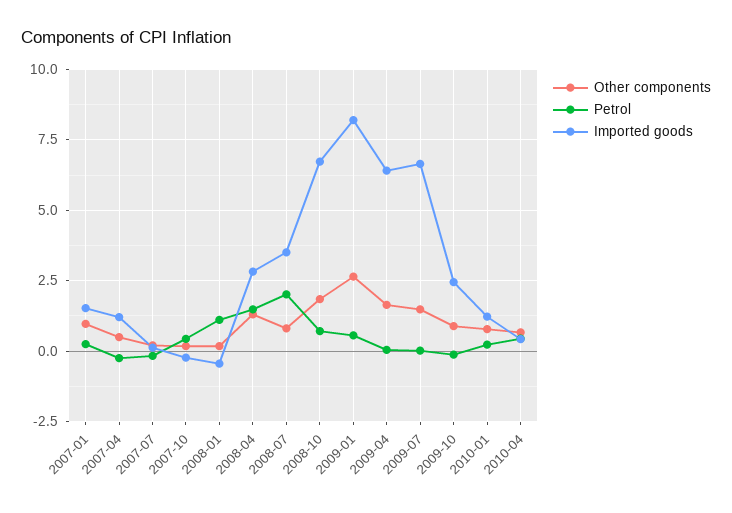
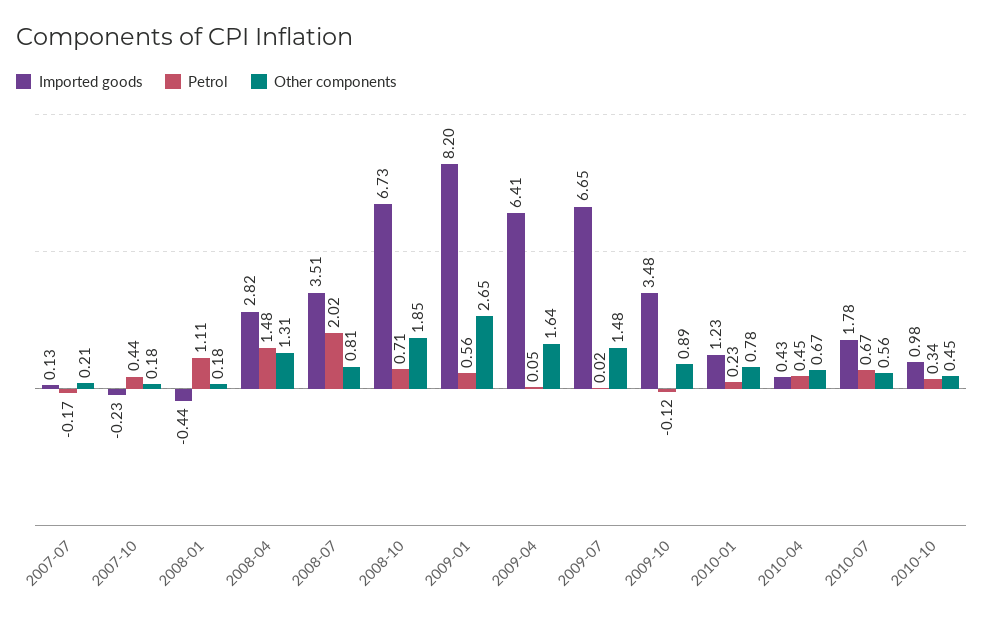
Other components, 2007-01: 1 -> none
Petrol, 2007-01: 0.25 -> none
Imported goods, 2007-01: 1.5 -> none
Other components, 2007-04: 0.5 -> none
Petrol, 2007-04: -0.25 -> none
Imported goods, 2007-04: 1.25 -> none
Imported goods, 2009-10: 2.5 -> 3.48
Imported goods, 2010-07: none -> 1.78
Petrol, 2010-07: none -> 0.67
Other components, 2010-07: none -> 0.56
Imported goods, 2010-10: none -> 0.98
Petrol, 2010-10: none -> 0.34
Other components, 2010-10: none -> 0.45

